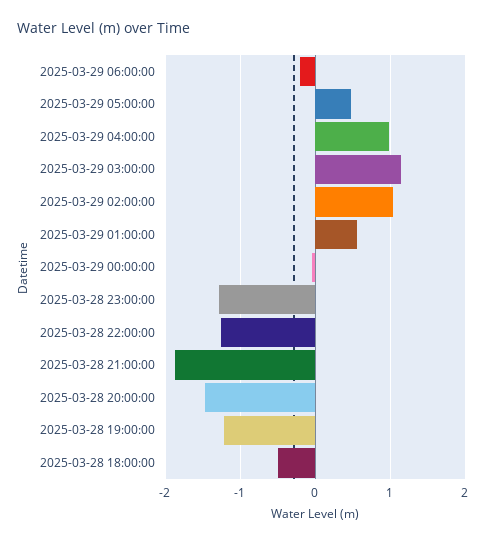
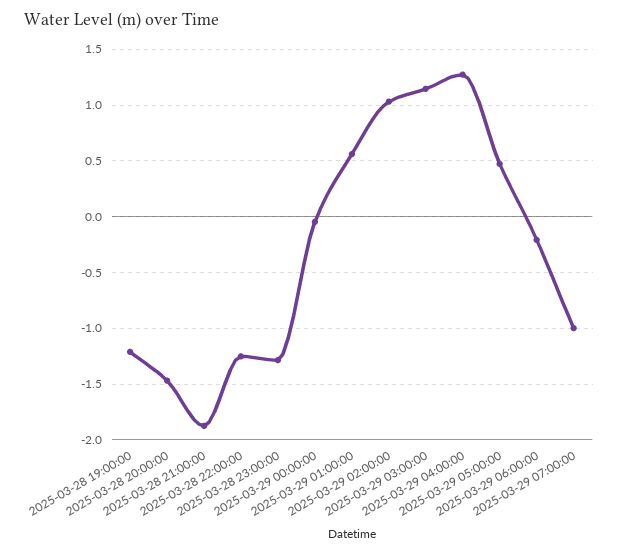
2025-03-29 04:00:00: 1 -> 1.3
2025-03-28 18:00:00: -0.5 -> none
2025-03-29 07:00:00: none -> -1

